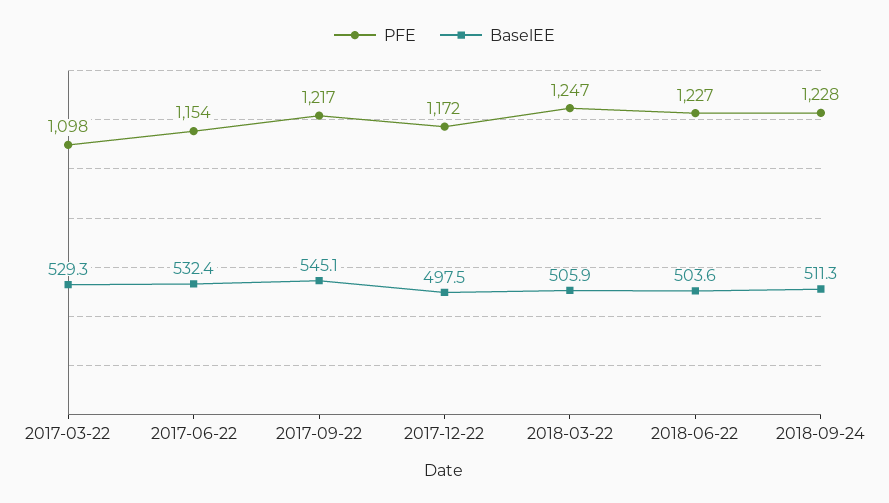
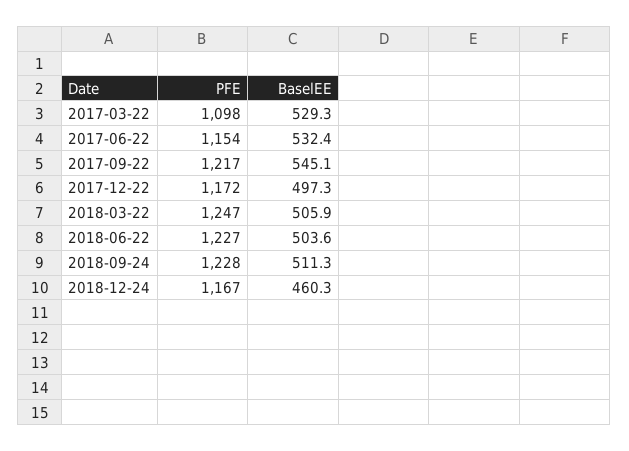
BaselEE, 2017-12-22: 497.5 -> 497.3
PFE, 2018-12-24: none -> 1167
BaselEE, 2018-12-24: none -> 460.3

